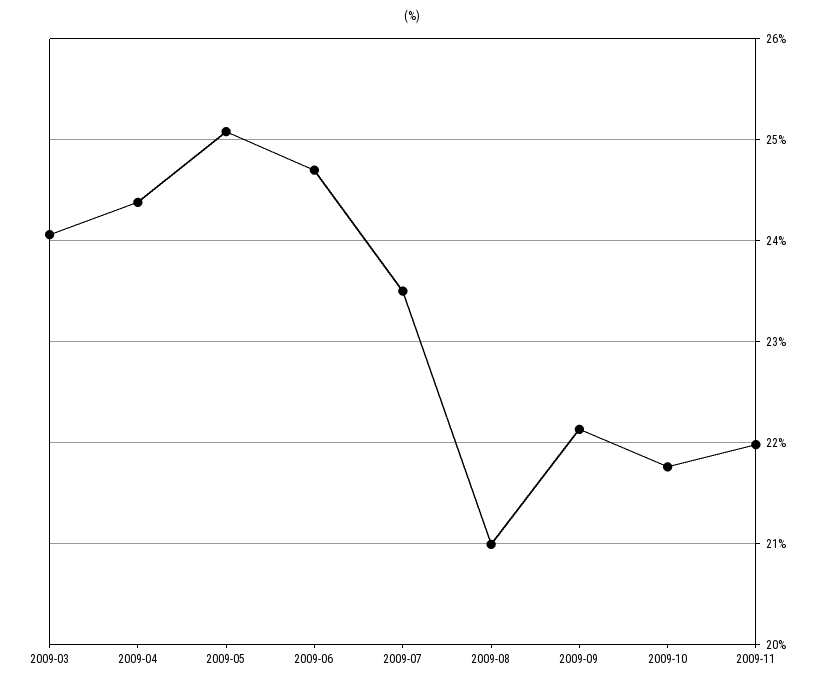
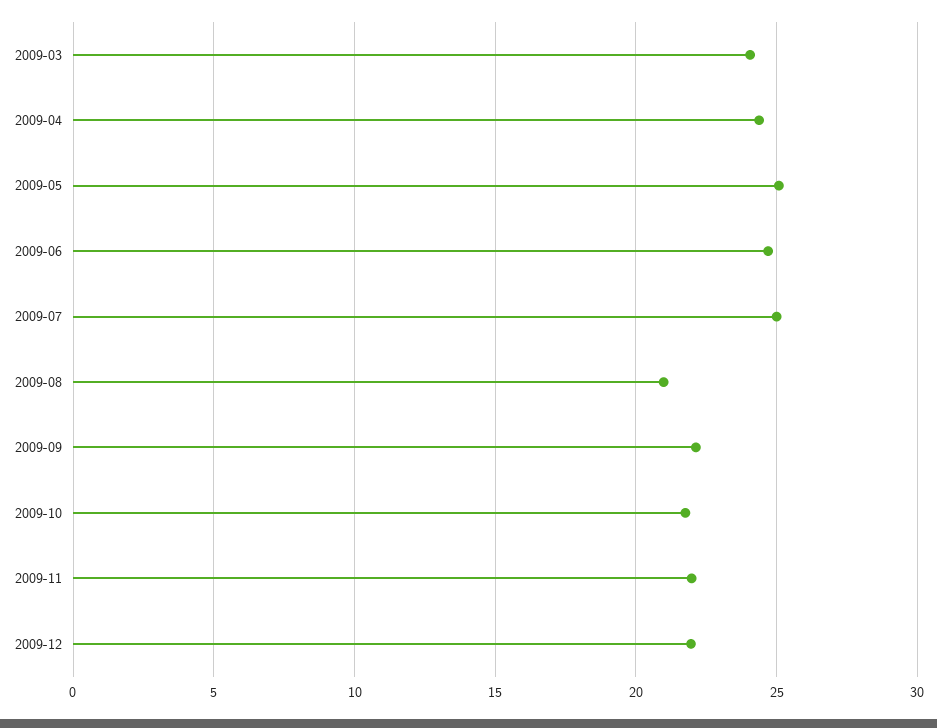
2009-07: 23.5 -> 25
2009-12: none -> 22

